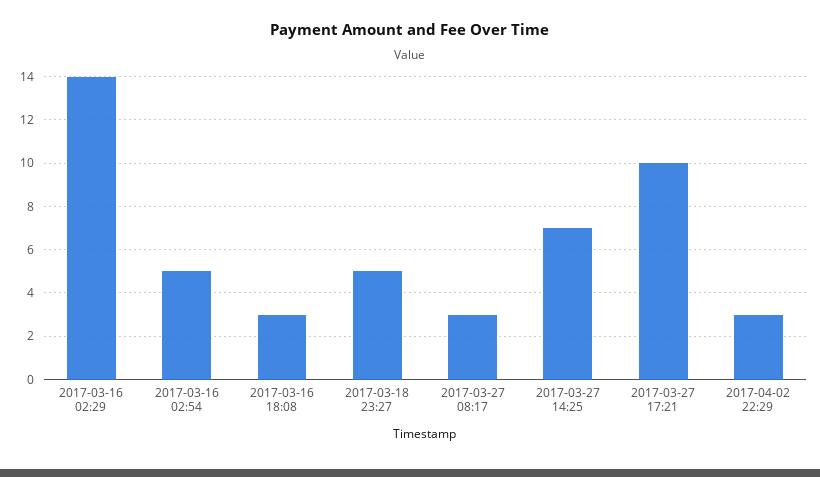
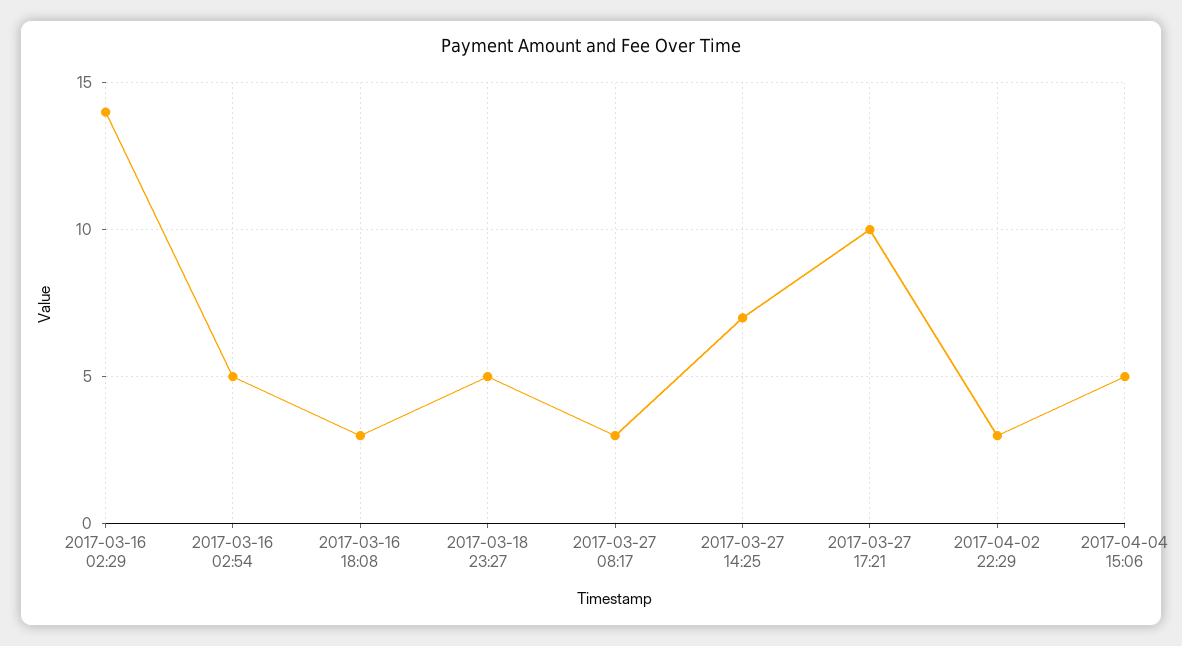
2017-04-04 15:06: none -> 5

